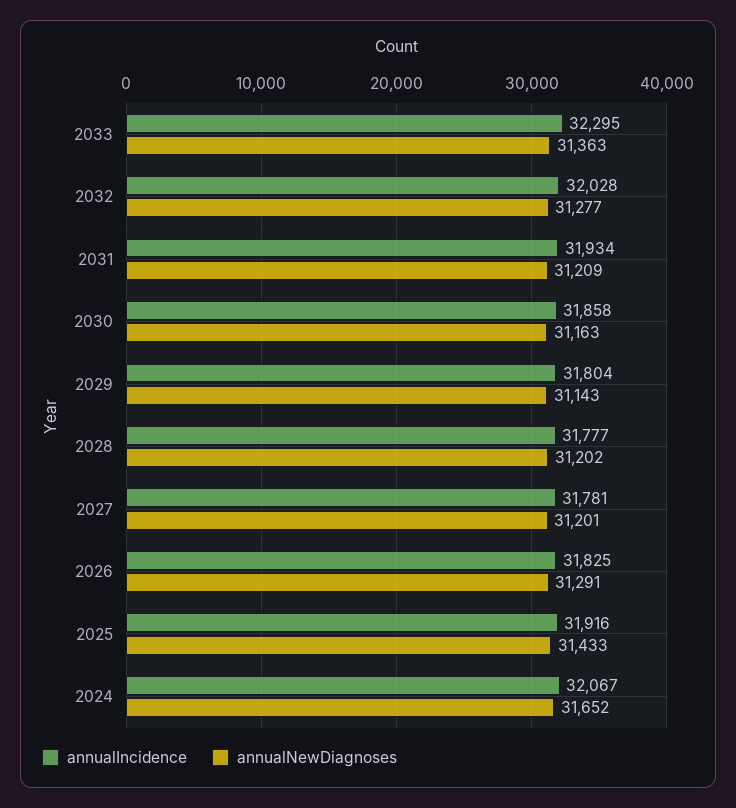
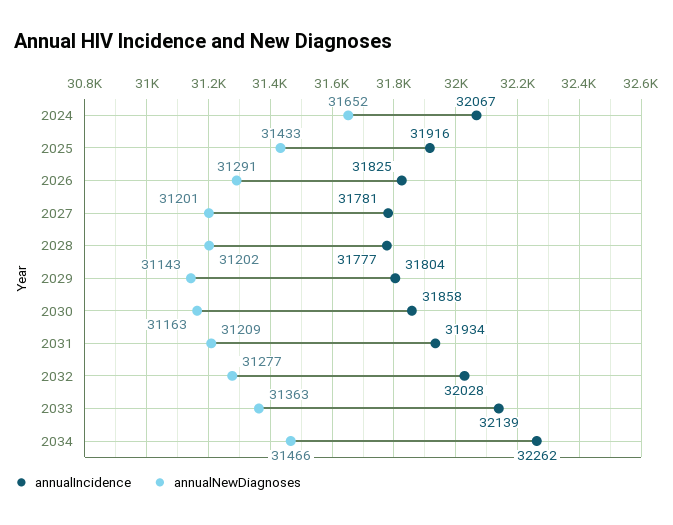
annualIncidence, 2033: 32295 -> 32139
annualIncidence, 2034: none -> 32262
annualNewDiagnoses, 2034: none -> 31466

